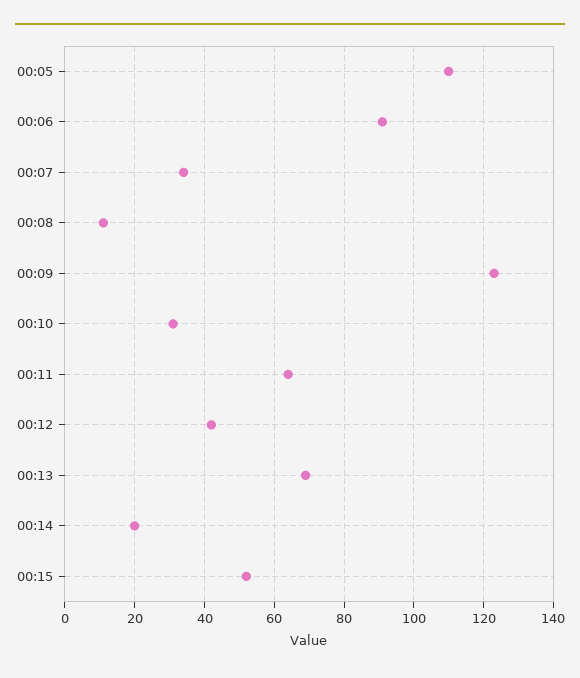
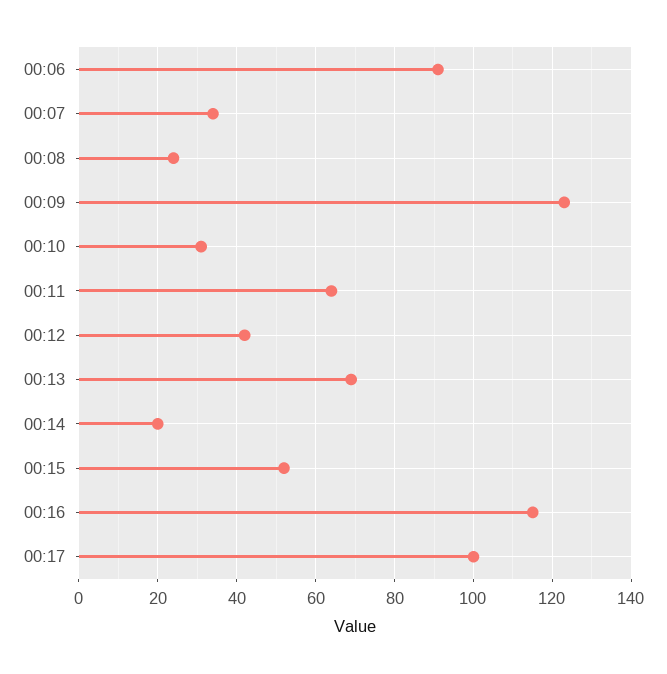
00:05: 110 -> none
00:08: 10 -> 25
00:16: none -> 115
00:17: none -> 100

